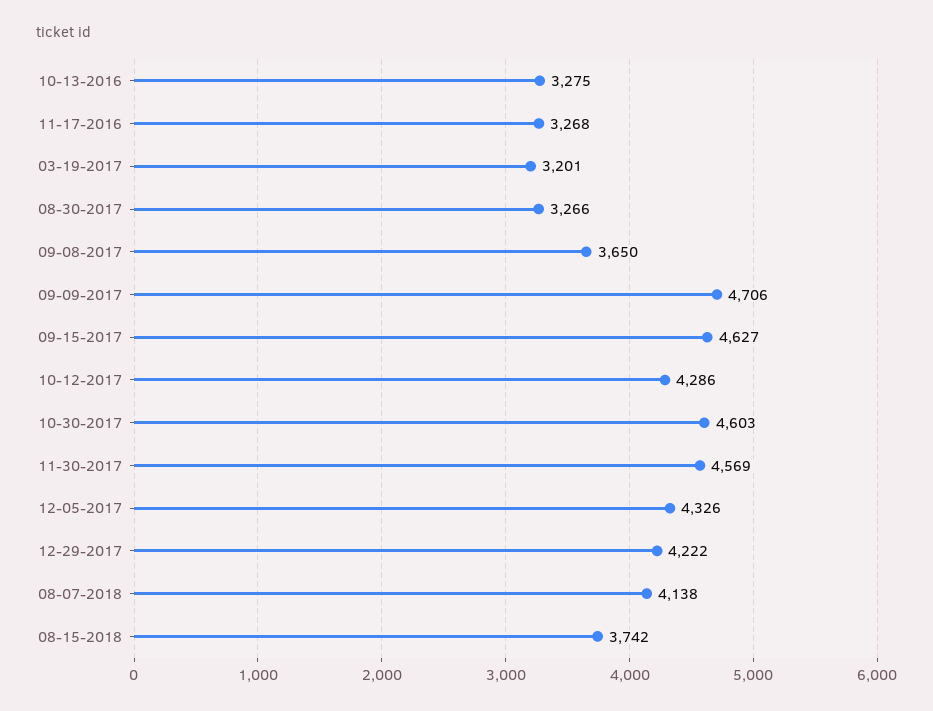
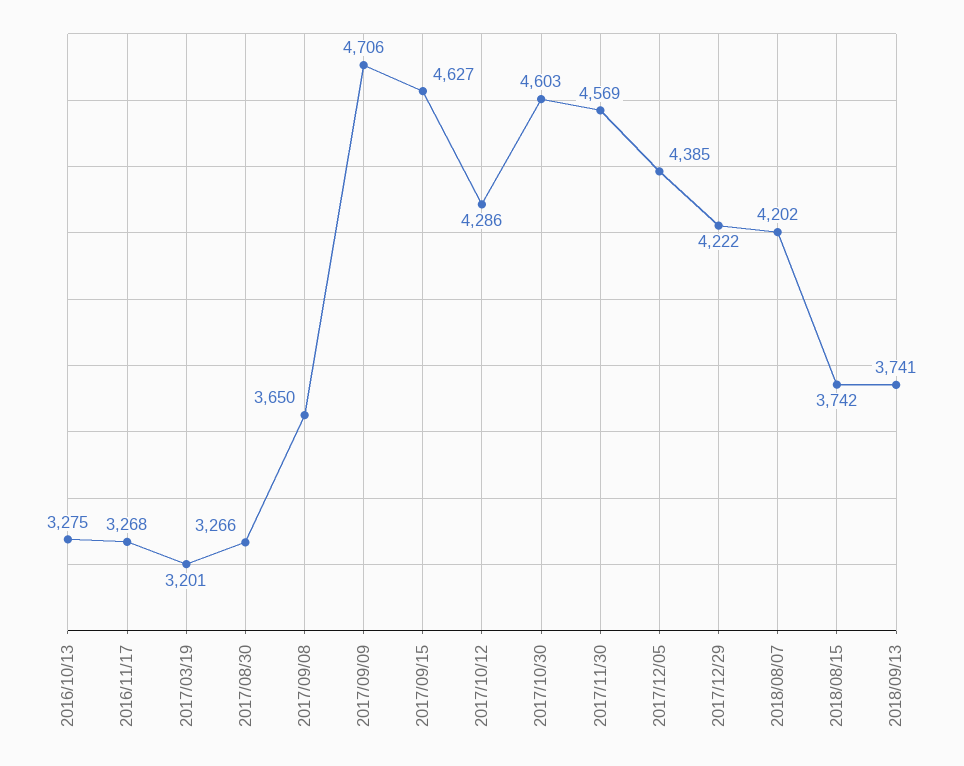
12-05-2017: 4326 -> 4385
08-07-2018: 4138 -> 4202
2018/09/13: none -> 3741

